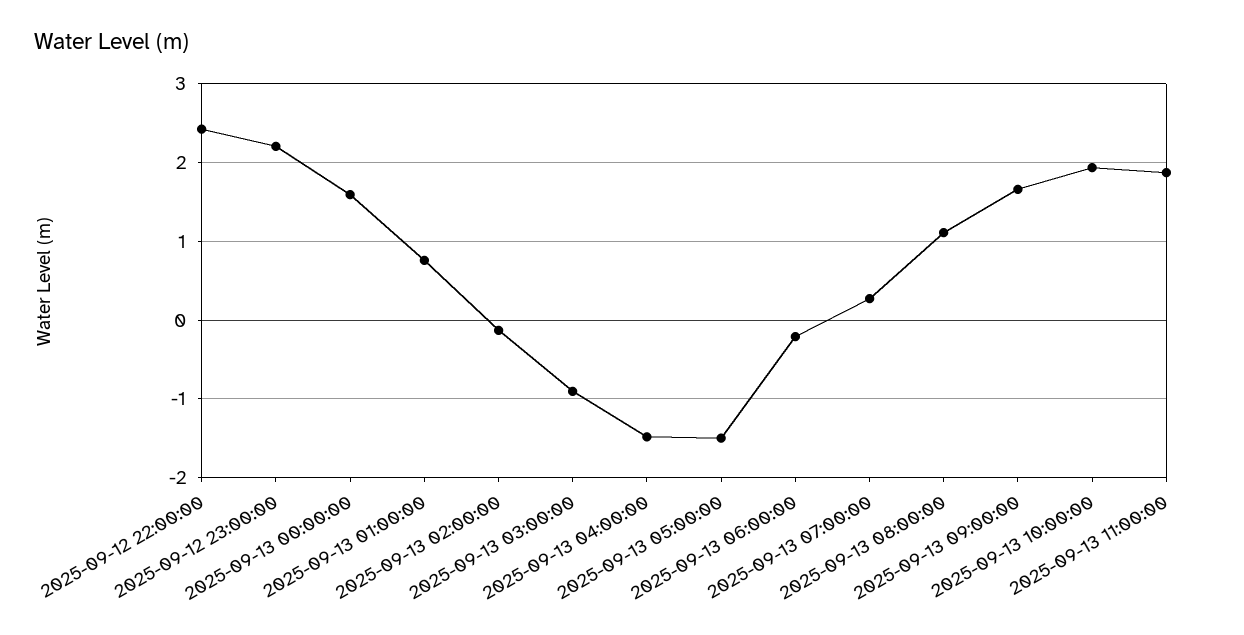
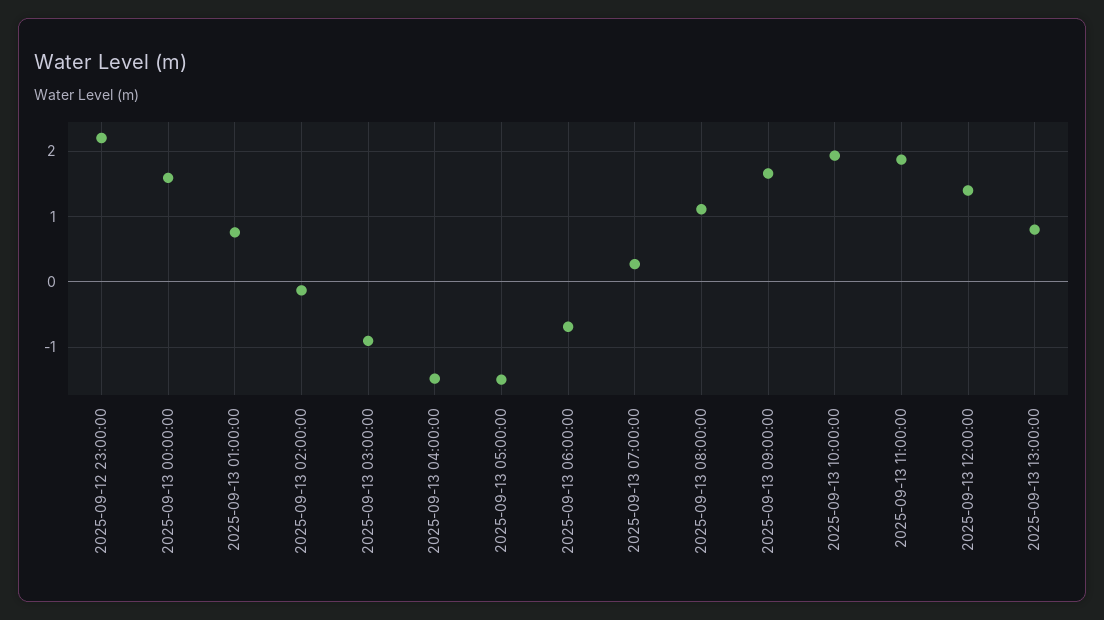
2025-09-12 22:00:00: 2.4 -> none
2025-09-13 06:00:00: -0.2 -> -0.7
2025-09-13 12:00:00: none -> 1.4
2025-09-13 13:00:00: none -> 0.8

